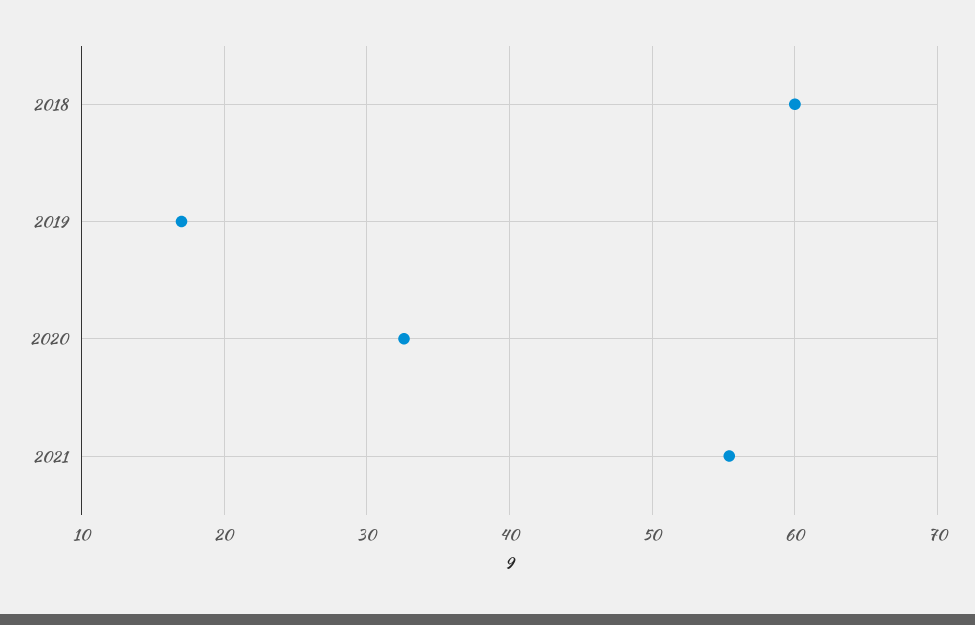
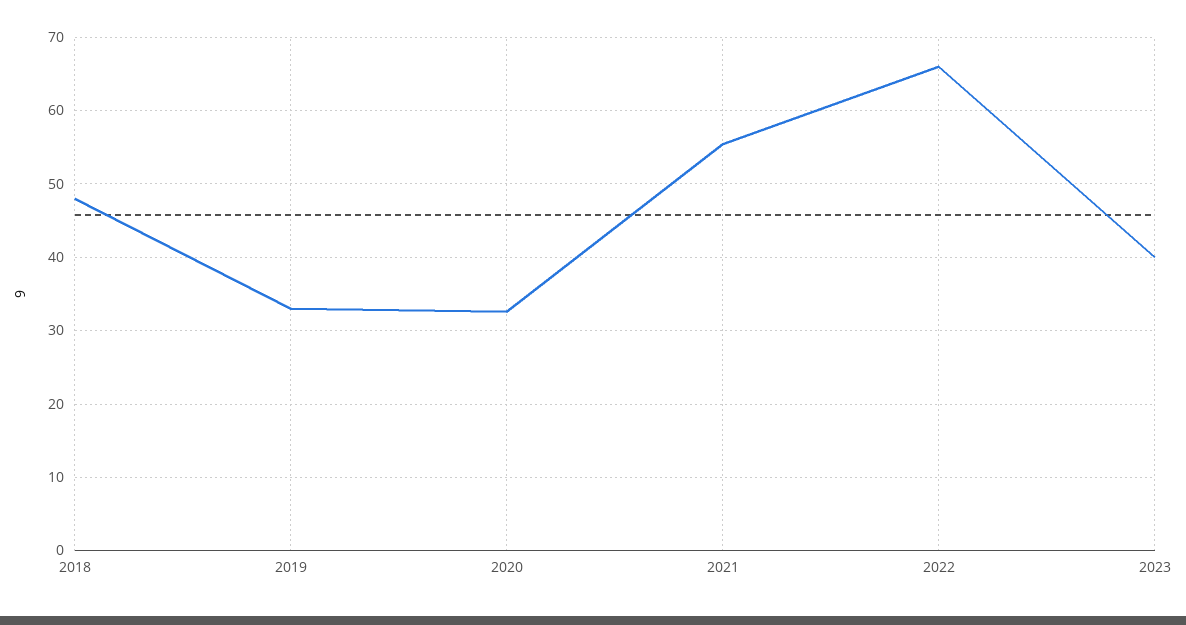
2018: 60 -> 48
2019: 17 -> 33
2022: none -> 66
2023: none -> 40

